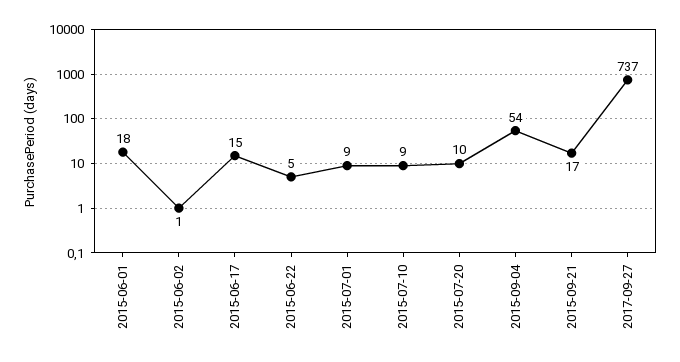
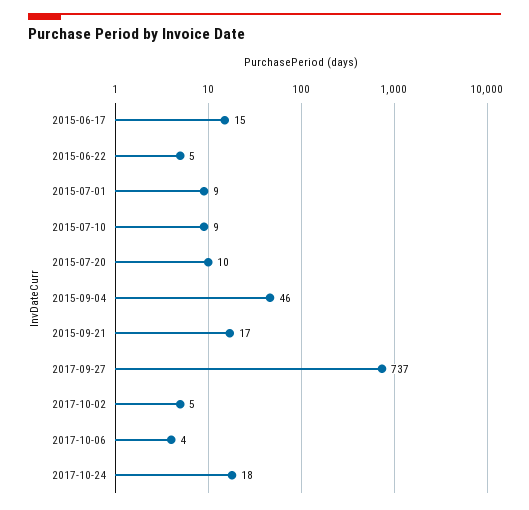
2015-06-01: 18 -> none
2015-06-02: 1 -> none
2015-09-04: 54 -> 46
2017-10-02: none -> 5
2017-10-06: none -> 4
2017-10-24: none -> 18

